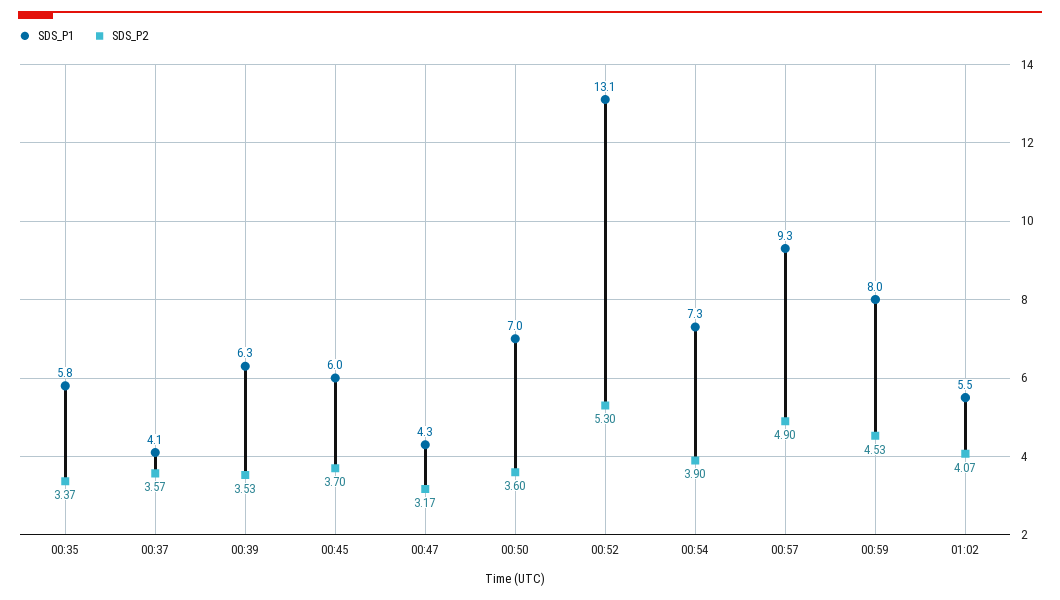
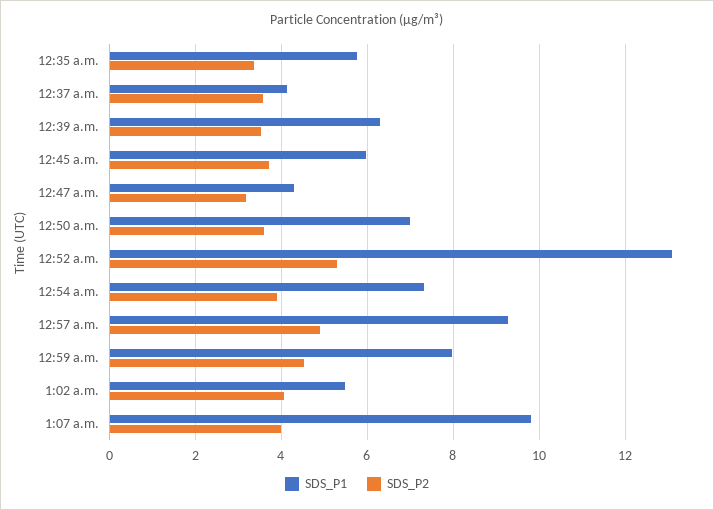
SDS_P1, 1:07 a.m.: none -> 9.8
SDS_P2, 1:07 a.m.: none -> 4

